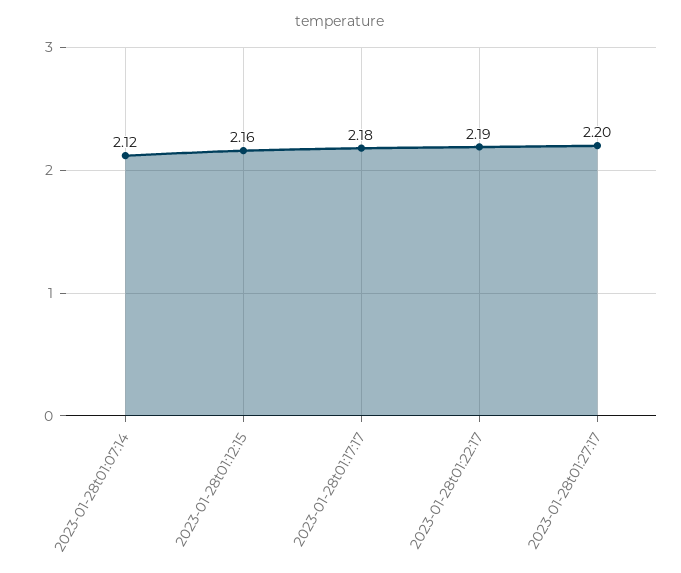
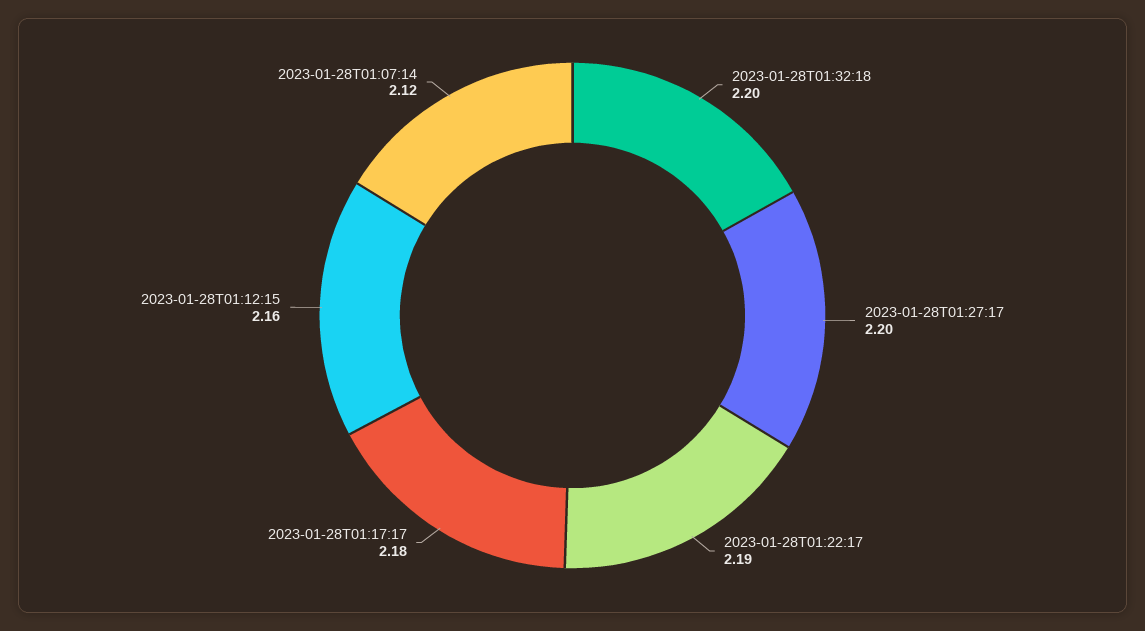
2023-01-28T01:32:18: none -> 2.2

